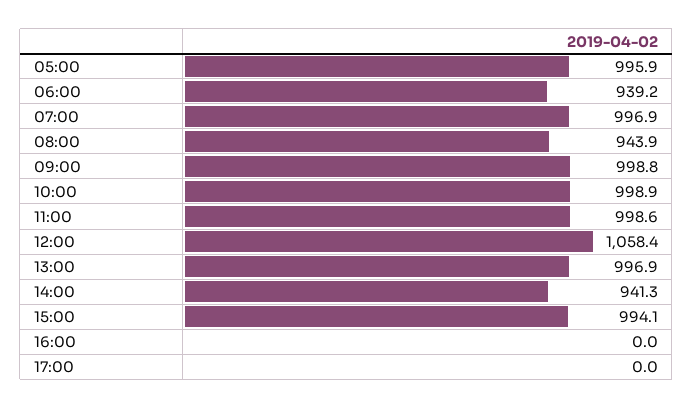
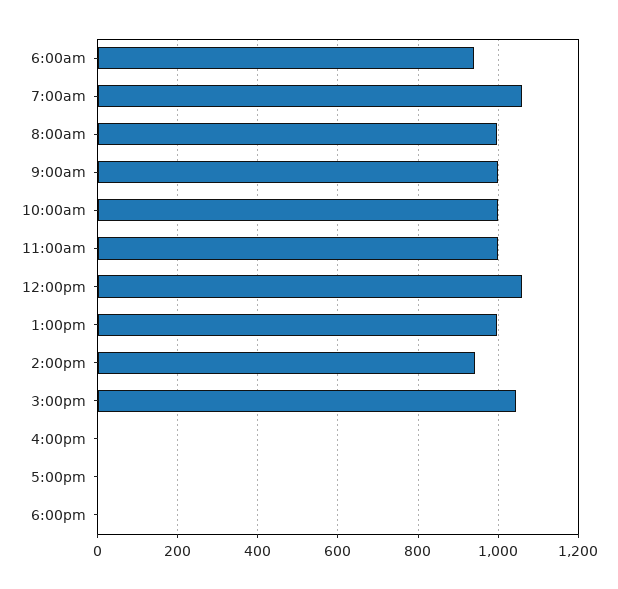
05:00: 995.9 -> none
07:00: 996.9 -> 1060
08:00: 943.9 -> 1000
15:00: 994.1 -> 1040
6:00pm: none -> 0

